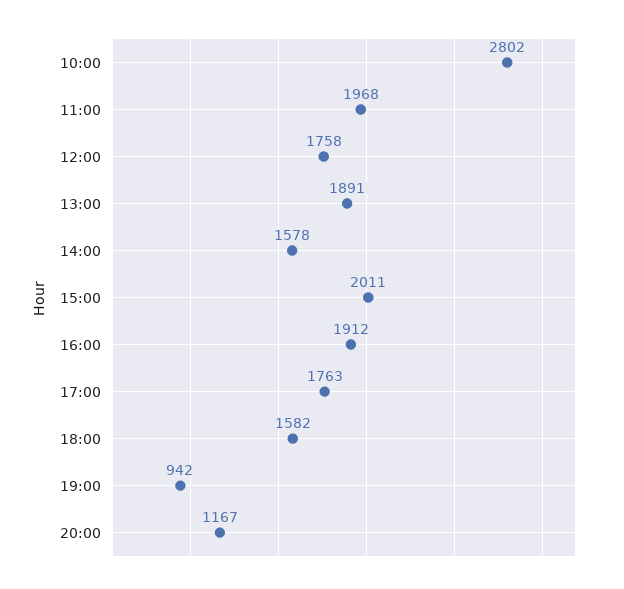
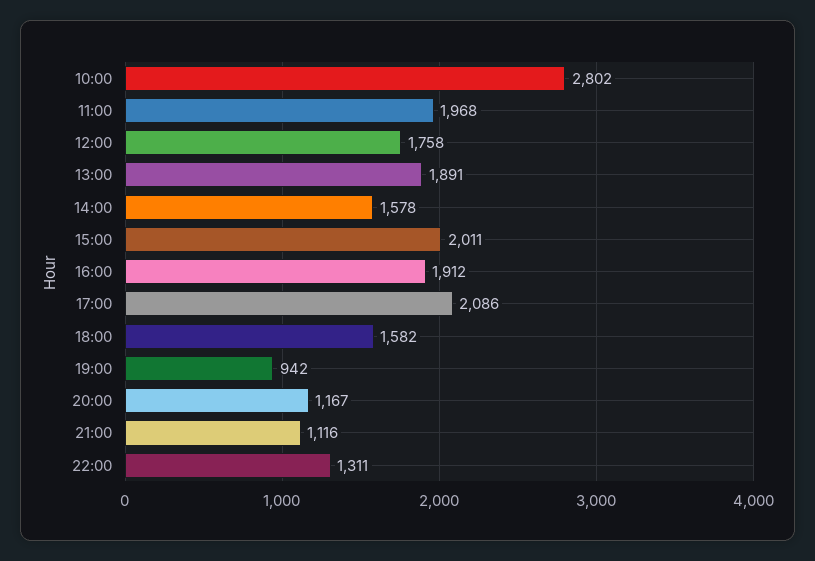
17:00: 1763 -> 2086
21:00: none -> 1116
22:00: none -> 1311

